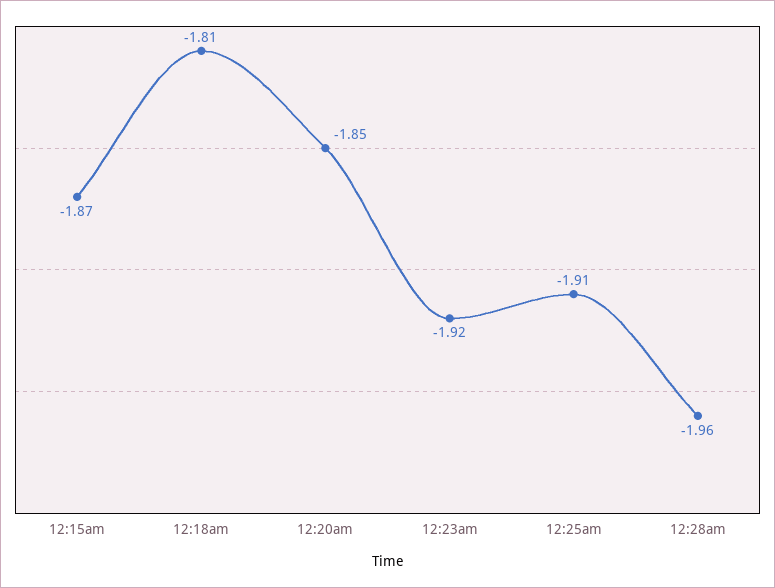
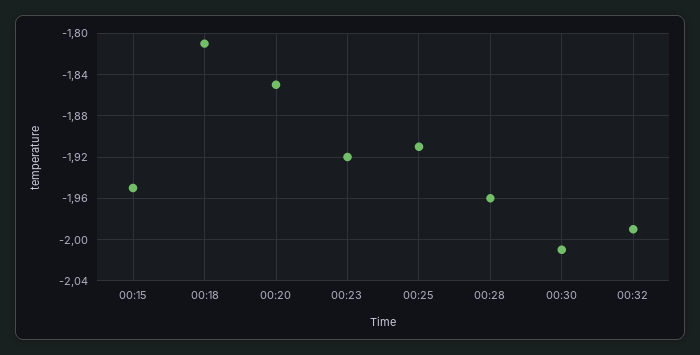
12:15am: -1.87 -> -1.95
00:30: none -> -2.01
00:32: none -> -1.99

